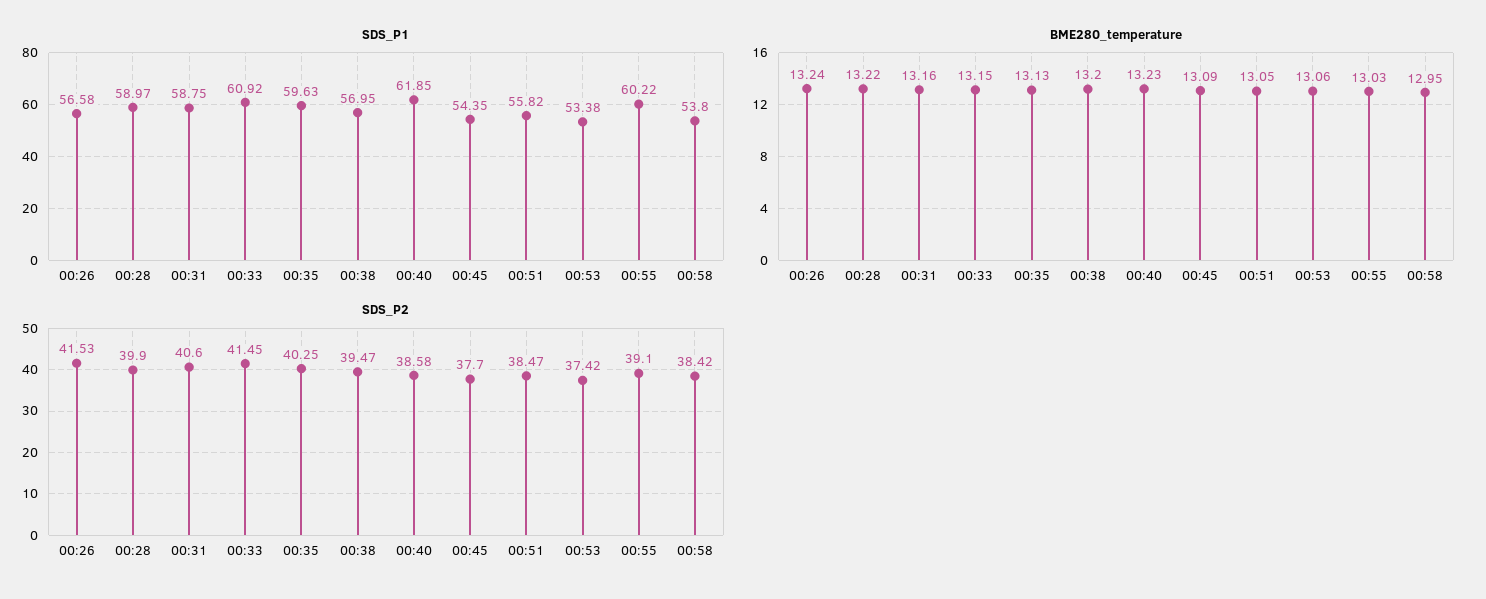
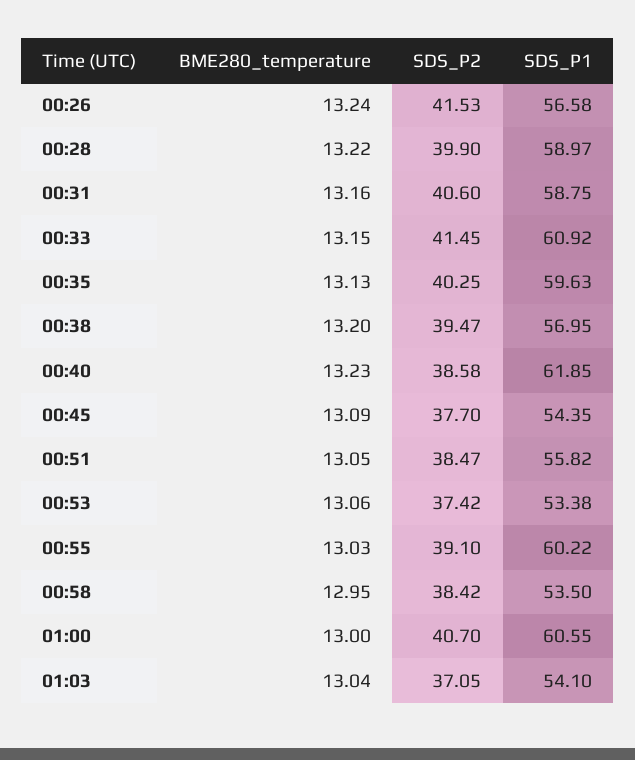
SDS_P1, 00:58: 53.8 -> 53.5
BME280_temperature, 01:00: none -> 13
SDS_P2, 01:00: none -> 40.7
SDS_P1, 01:00: none -> 60.55
BME280_temperature, 01:03: none -> 13.04
SDS_P2, 01:03: none -> 37.05
SDS_P1, 01:03: none -> 54.1

